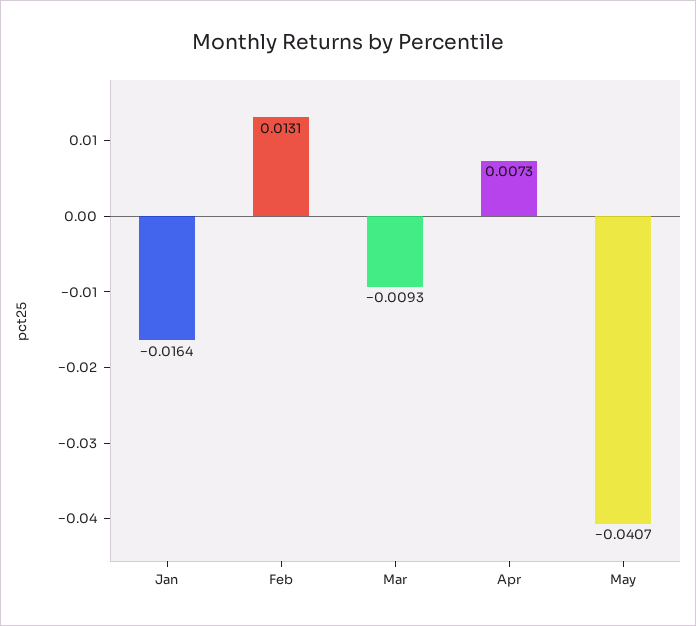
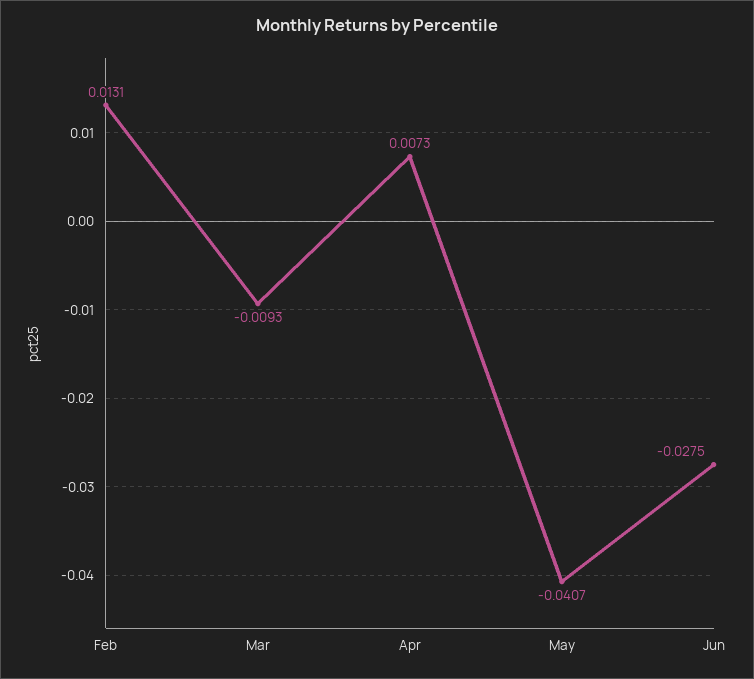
Jan: -0.0164 -> none
Jun: none -> -0.0275

